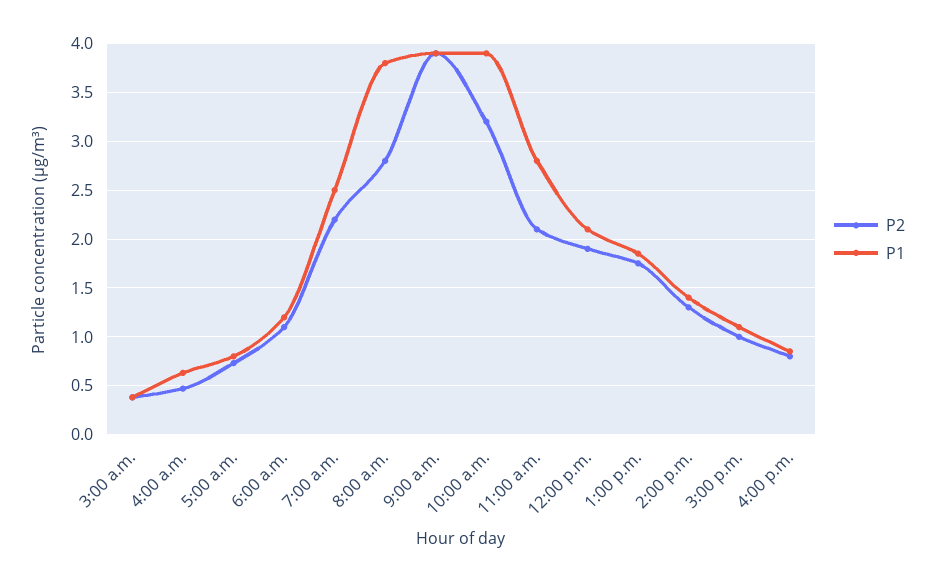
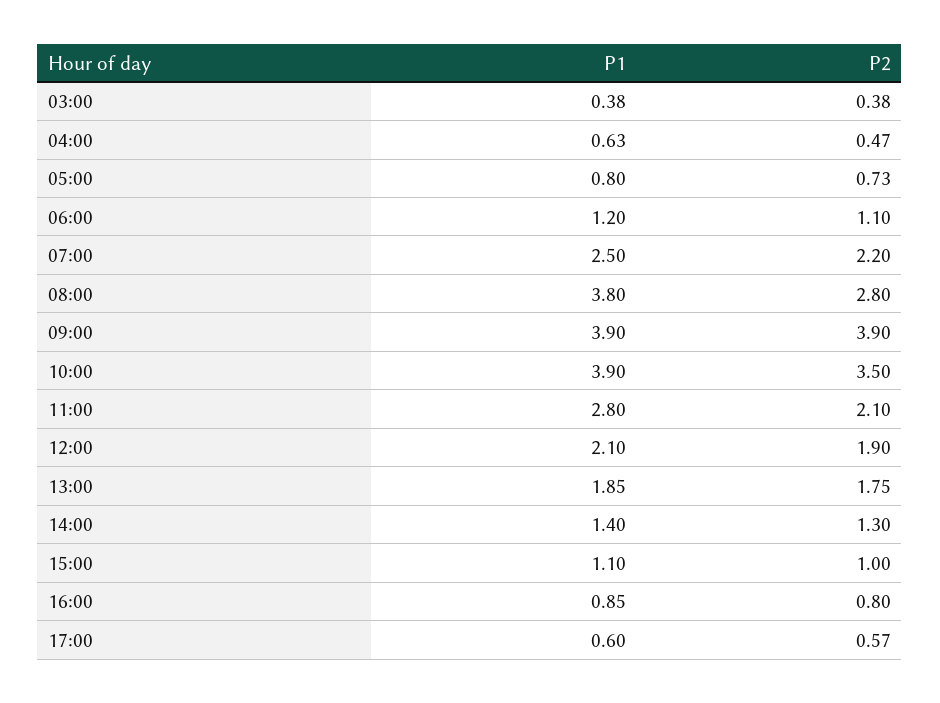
P2, 10:00 a.m.: 3.2 -> 3.5
P1, 17:00: none -> 0.6
P2, 17:00: none -> 0.57

